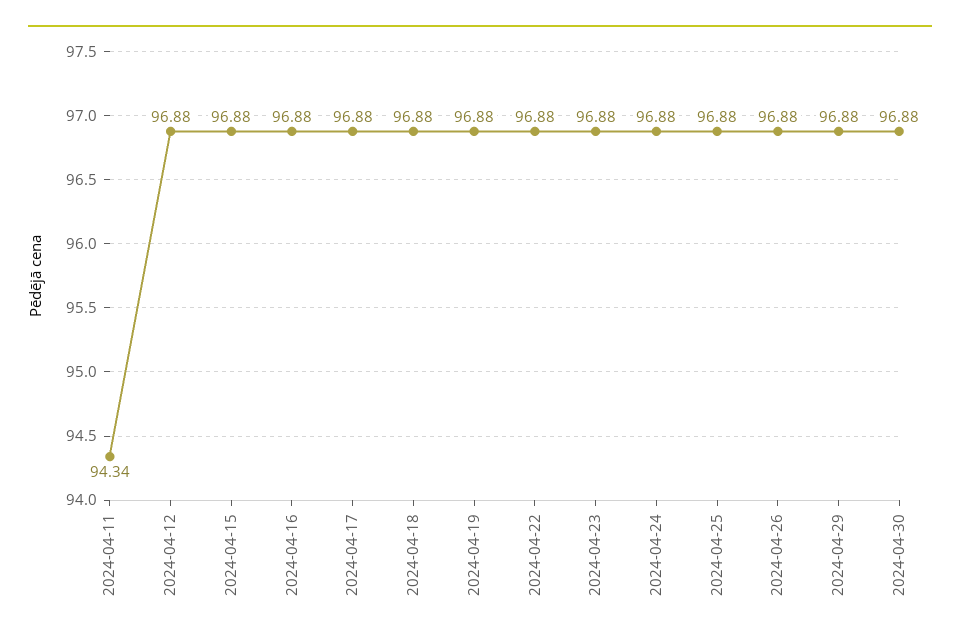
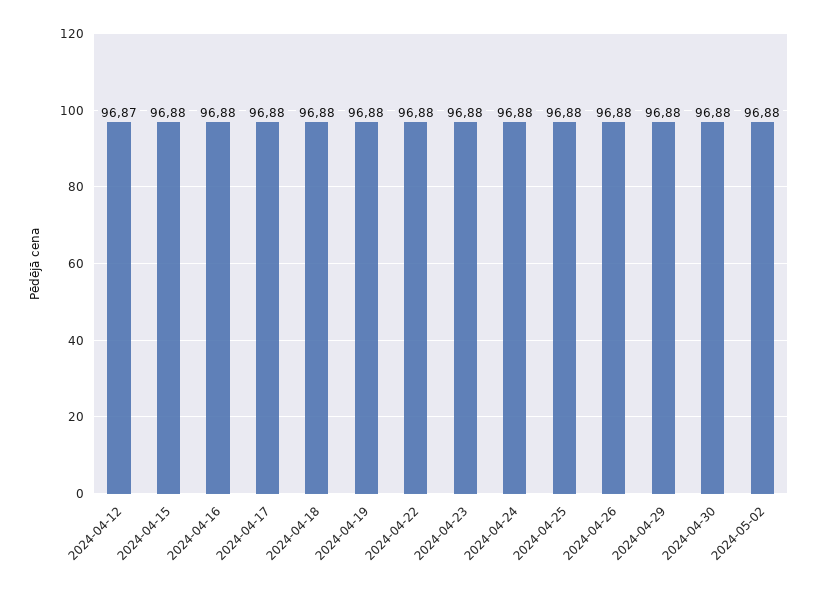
2024-04-11: 94.34 -> none
2024-04-12: 96.88 -> 96.87
2024-05-02: none -> 96.88

